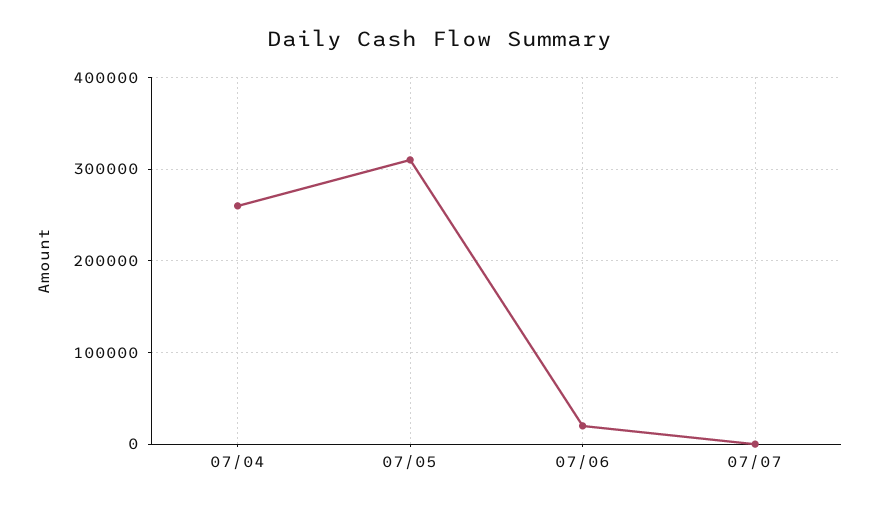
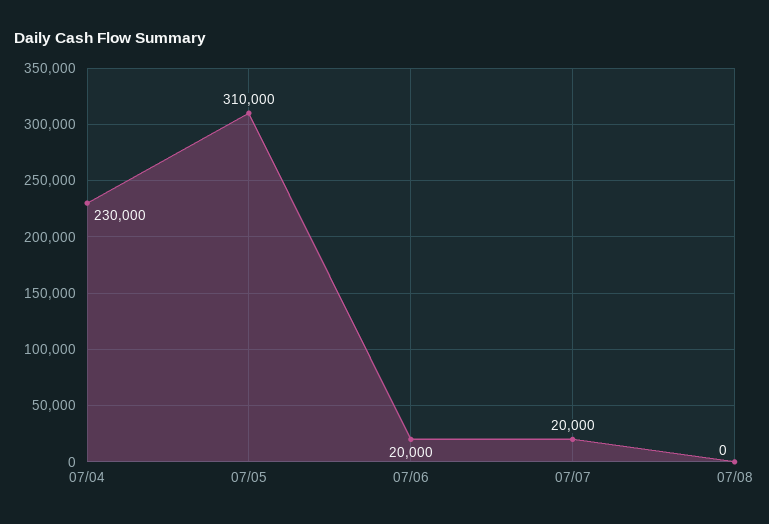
07/04: 260000 -> 230000
07/07: 0 -> 20000
07/08: none -> 0

